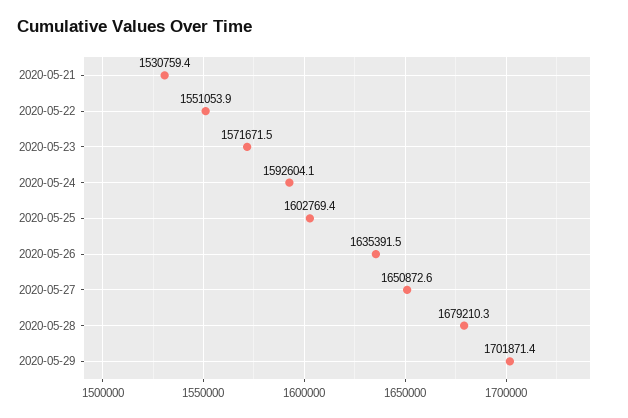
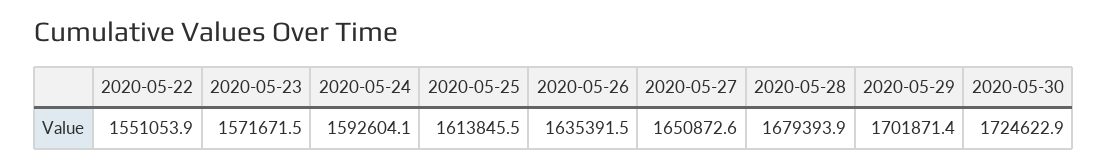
2020-05-21: 1530759.4 -> none
2020-05-25: 1602769.4 -> 1613845.5
2020-05-28: 1679210.3 -> 1679393.9
2020-05-30: none -> 1724622.9

